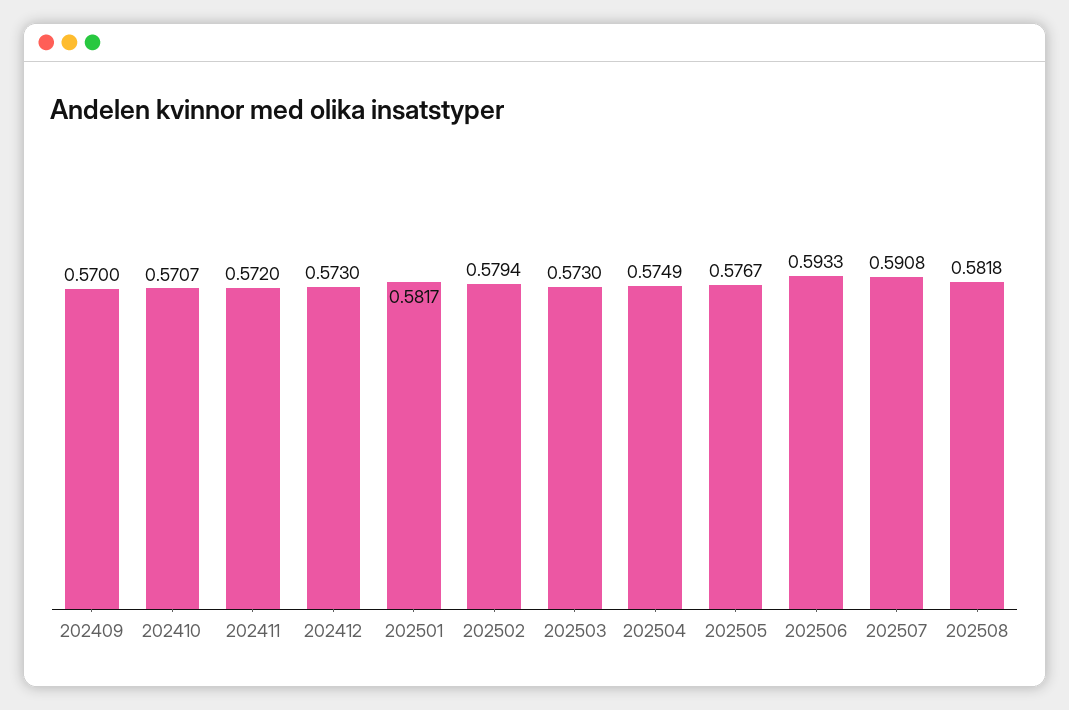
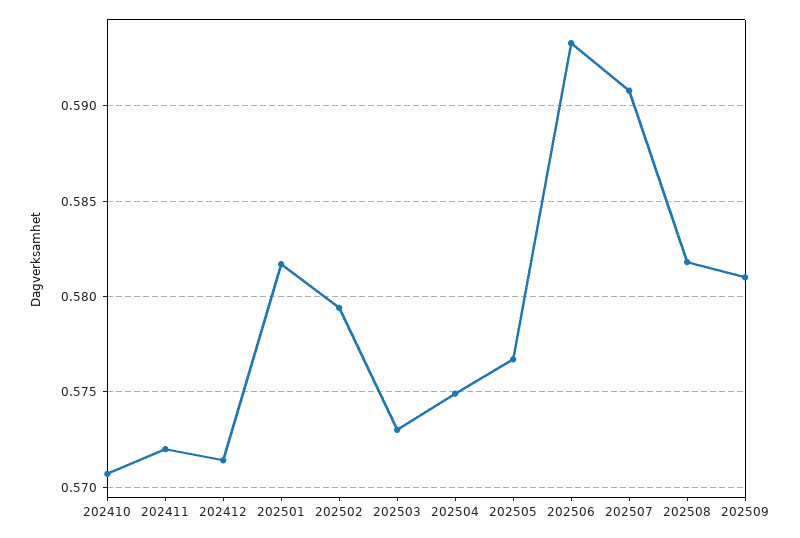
202409: 0.57 -> none
202412: 0.573 -> 0.5715
202509: none -> 0.581

